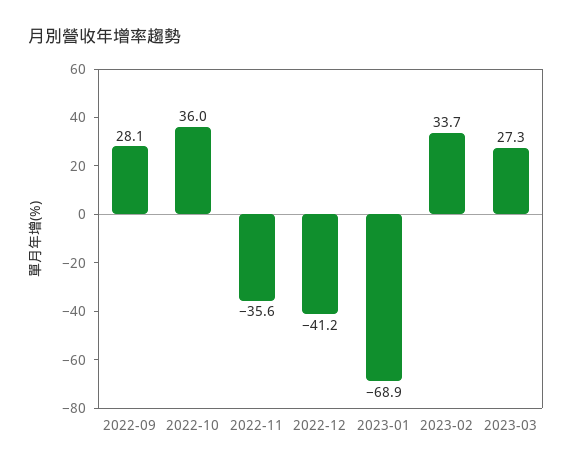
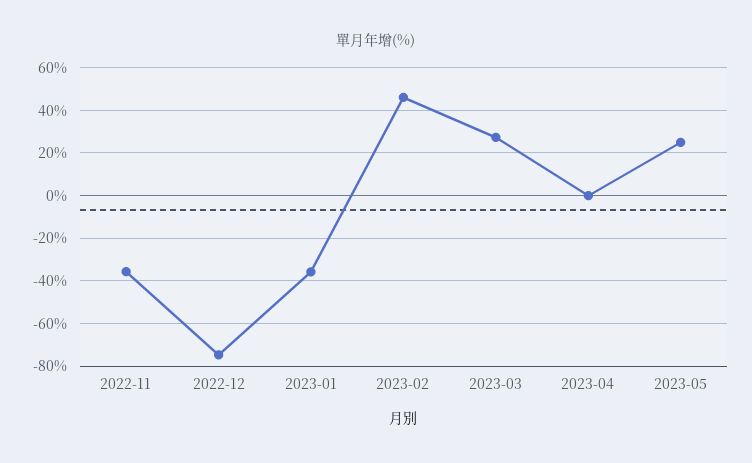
2022-09: 28.1 -> none
2022-10: 36 -> none
2022-12: -41.2 -> -75
2023-01: -68.9 -> -35
2023-02: 33.7 -> 45
2023-04: none -> 0
2023-05: none -> 25

